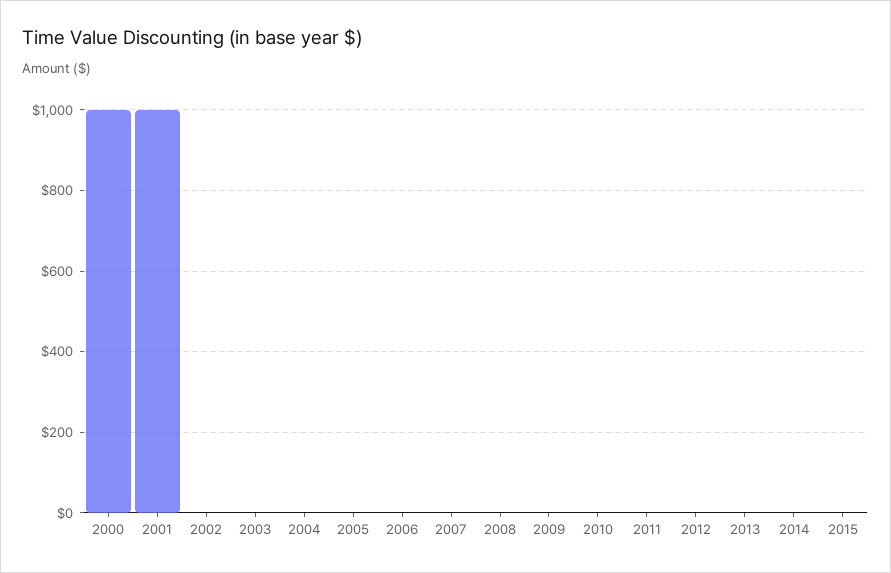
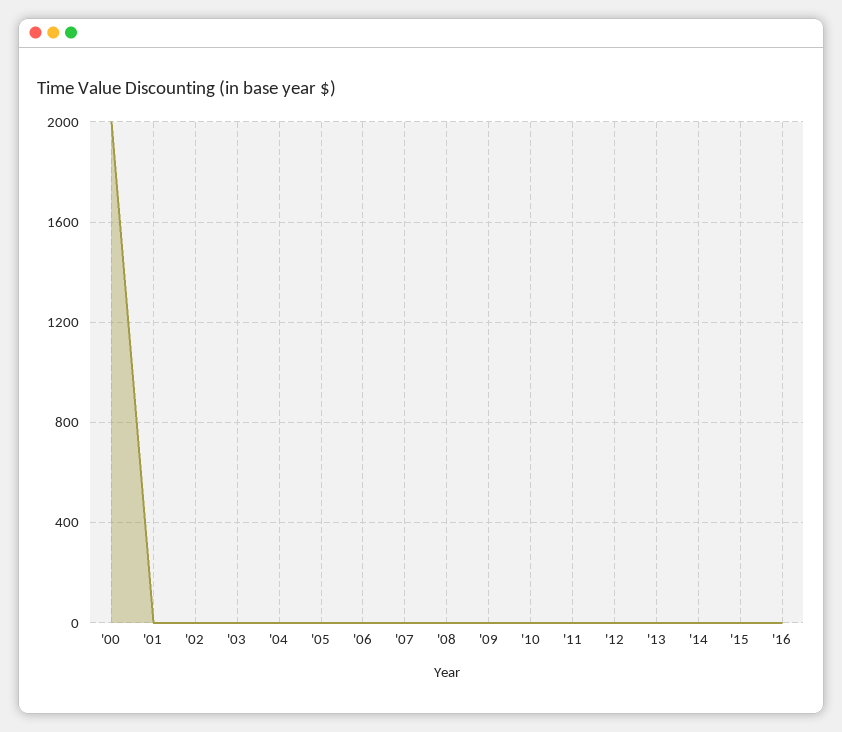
2000: 1000 -> 2000
2001: 1000 -> 0
'16: none -> 0

